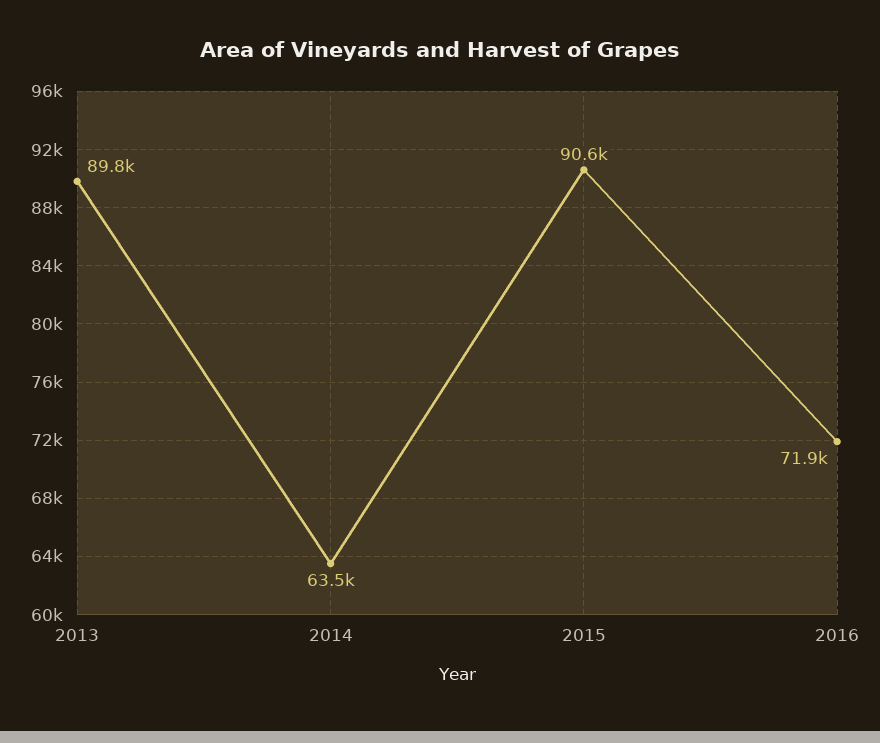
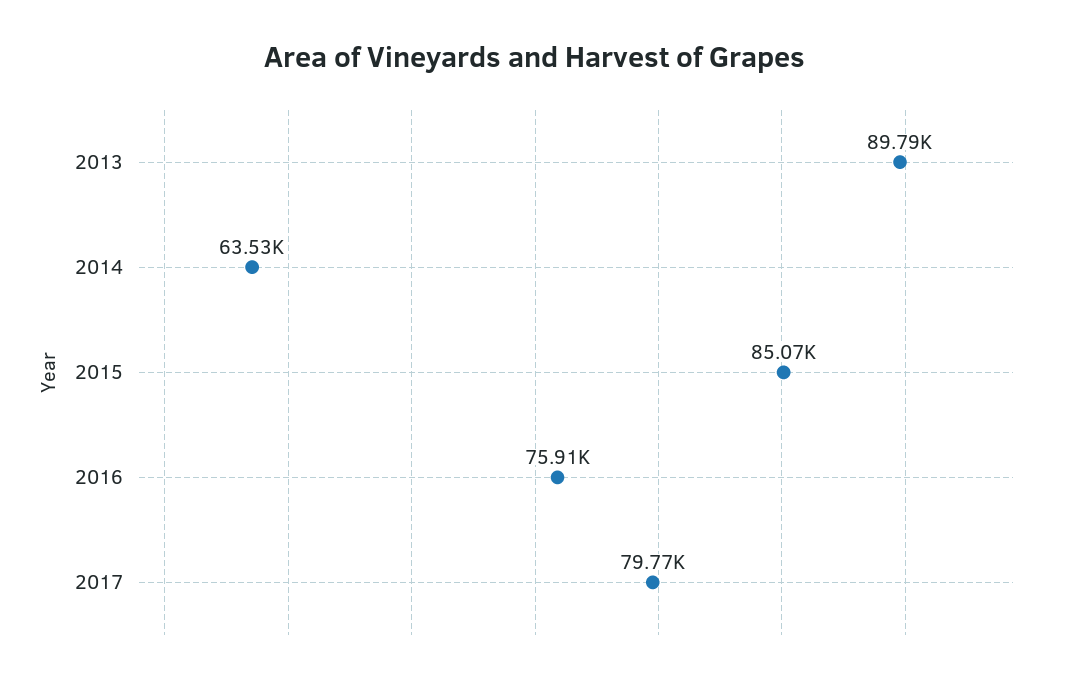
2015: 90600 -> 85070
2016: 71900 -> 75910
2017: none -> 79770

